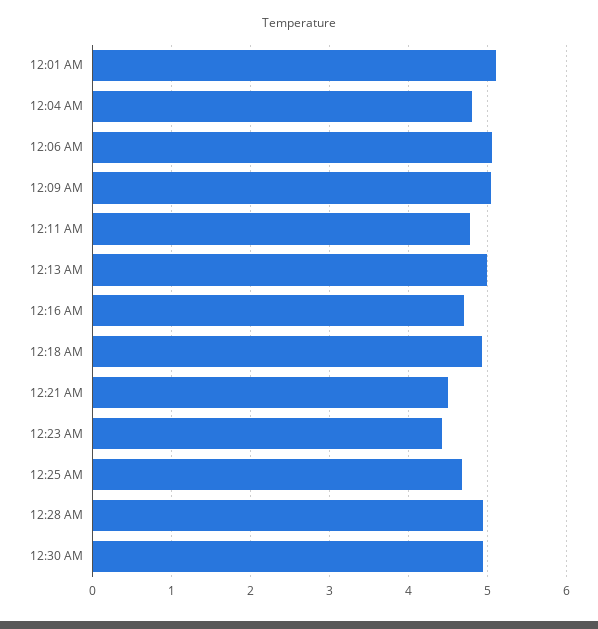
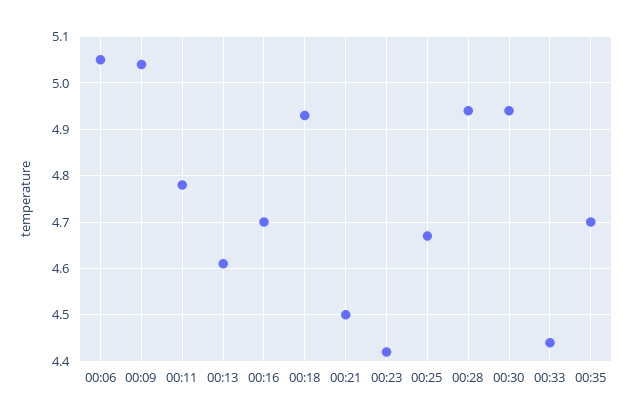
12:01 AM: 5.1 -> none
12:04 AM: 4.8 -> none
12:13 AM: 5 -> 4.6
00:33: none -> 4.45
00:35: none -> 4.7

